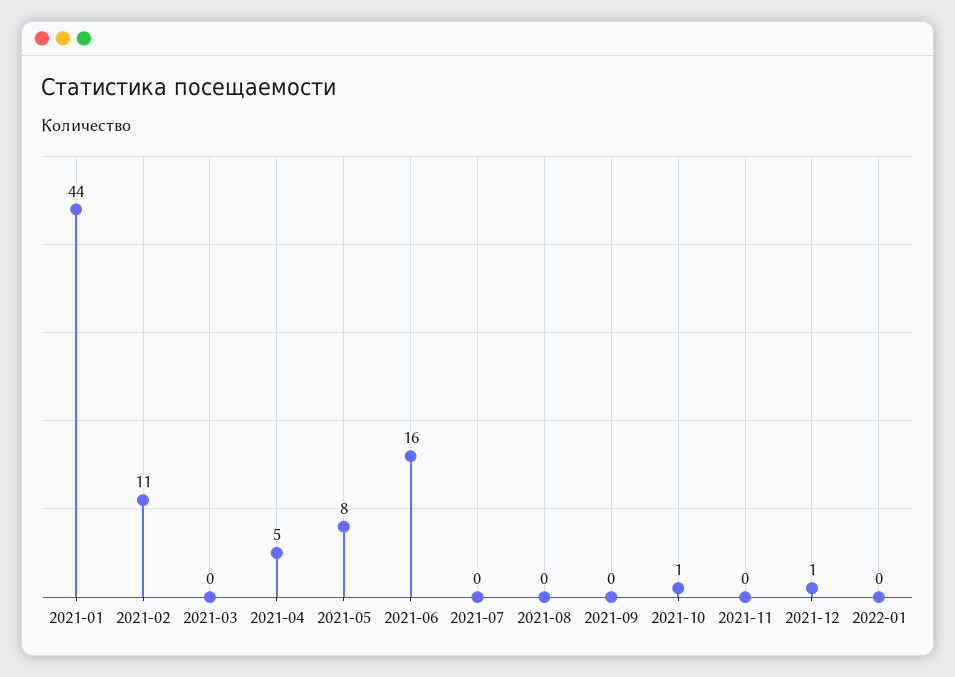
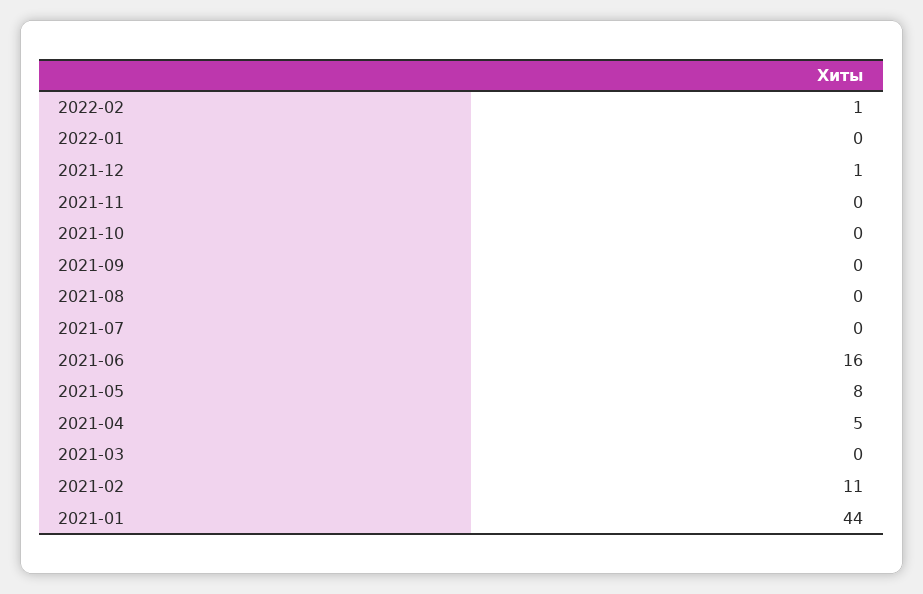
2021-10: 1 -> 0
2022-02: none -> 1

